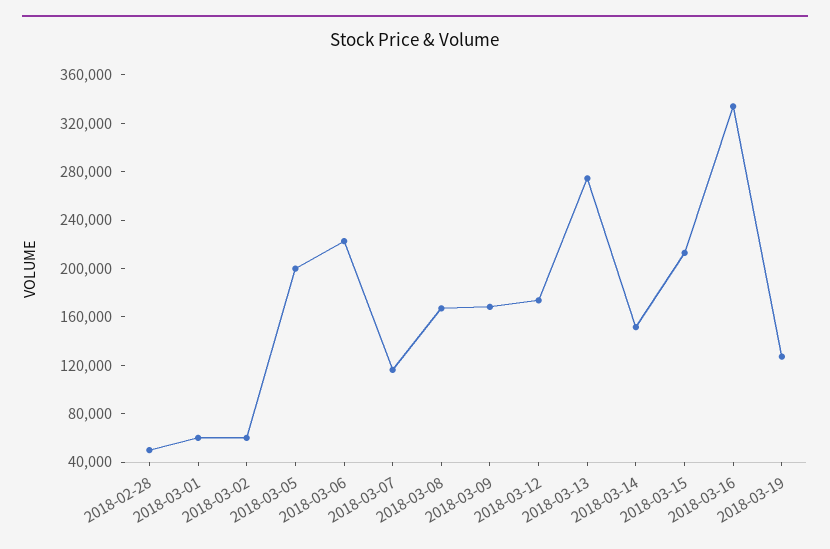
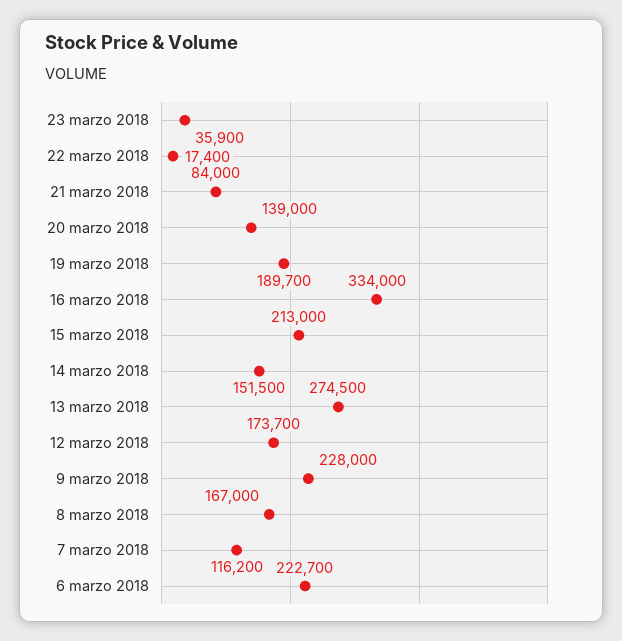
2018-02-28: 50000 -> none
2018-03-01: 60000 -> none
2018-03-02: 60000 -> none
2018-03-05: 200000 -> none
2018-03-09: 170000 -> 228000
2018-03-19: 130000 -> 189700
23 marzo 2018: none -> 35900
22 marzo 2018: none -> 17400
21 marzo 2018: none -> 84000
20 marzo 2018: none -> 139000

